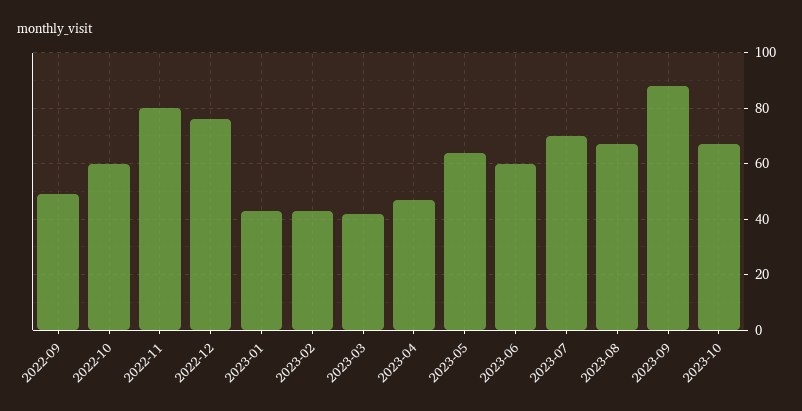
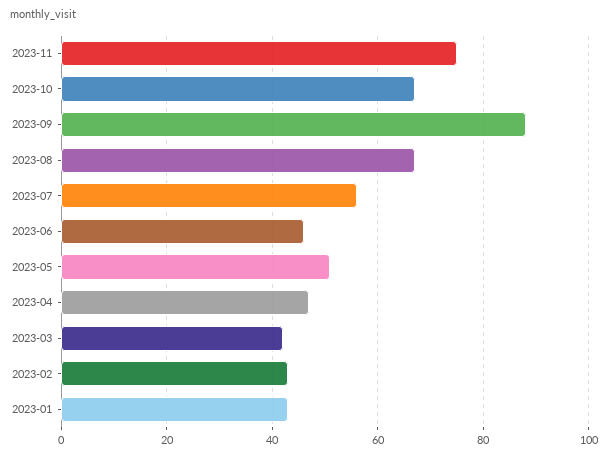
2022-09: 50 -> none
2022-10: 60 -> none
2022-11: 80 -> none
2022-12: 75 -> none
2023-05: 65 -> 50
2023-06: 60 -> 45
2023-07: 70 -> 55
2023-11: none -> 75

